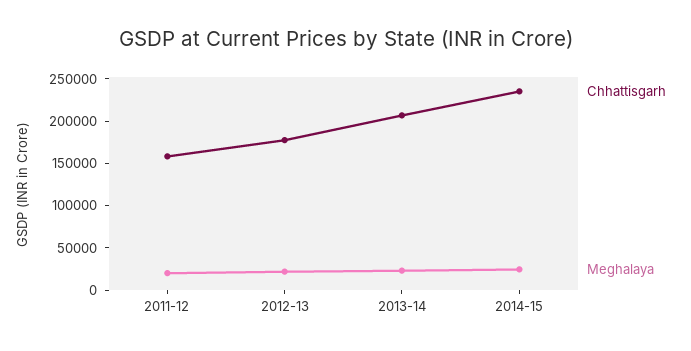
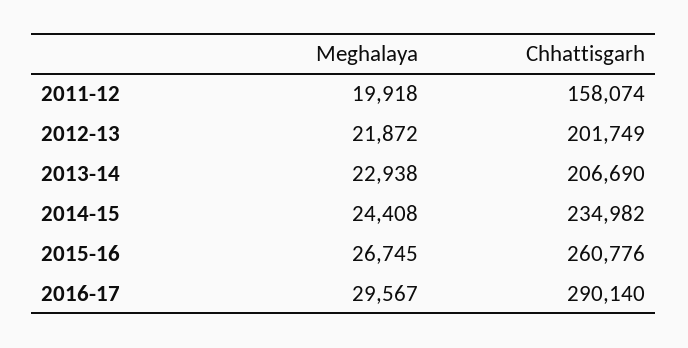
Chhattisgarh, 2012-13: 180000 -> 201749
Meghalaya, 2015-16: none -> 26745
Chhattisgarh, 2015-16: none -> 260776
Meghalaya, 2016-17: none -> 29567
Chhattisgarh, 2016-17: none -> 290140

